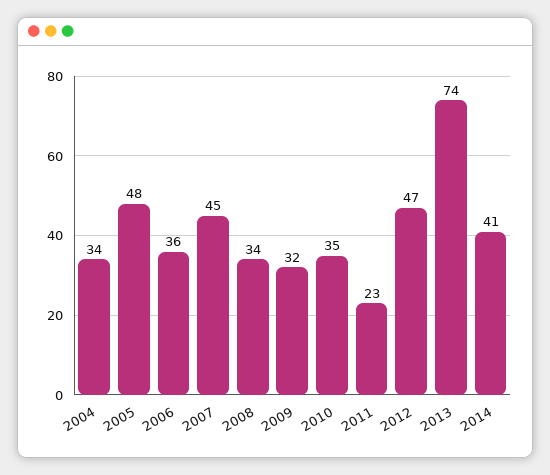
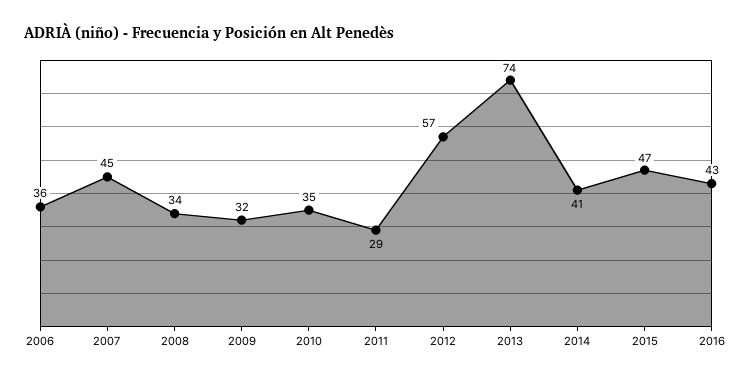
2004: 34 -> none
2005: 48 -> none
2011: 23 -> 29
2012: 47 -> 57
2015: none -> 47
2016: none -> 43

